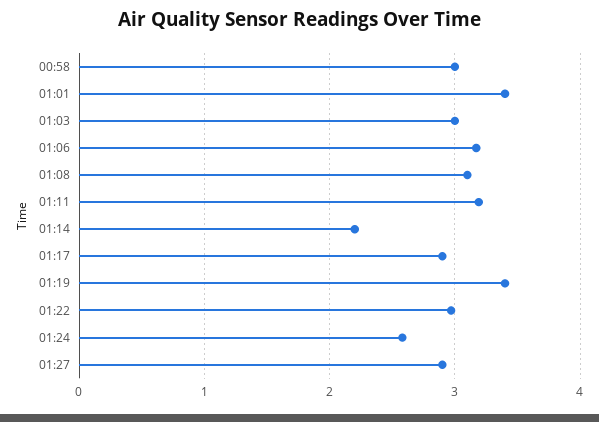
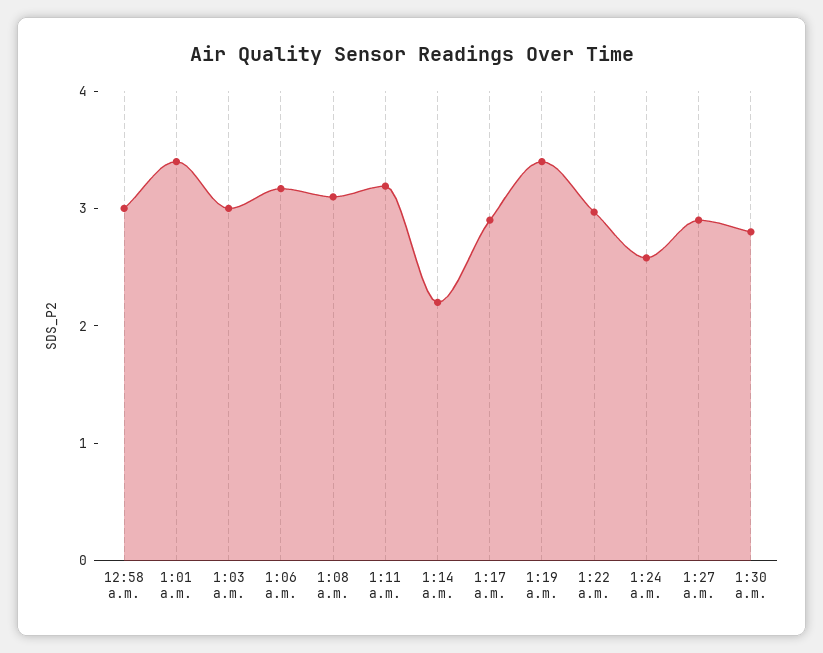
1:30 a.m.: none -> 2.8

